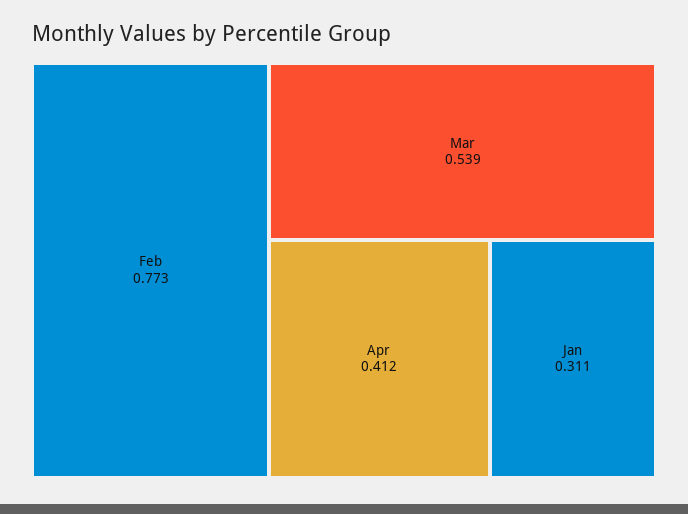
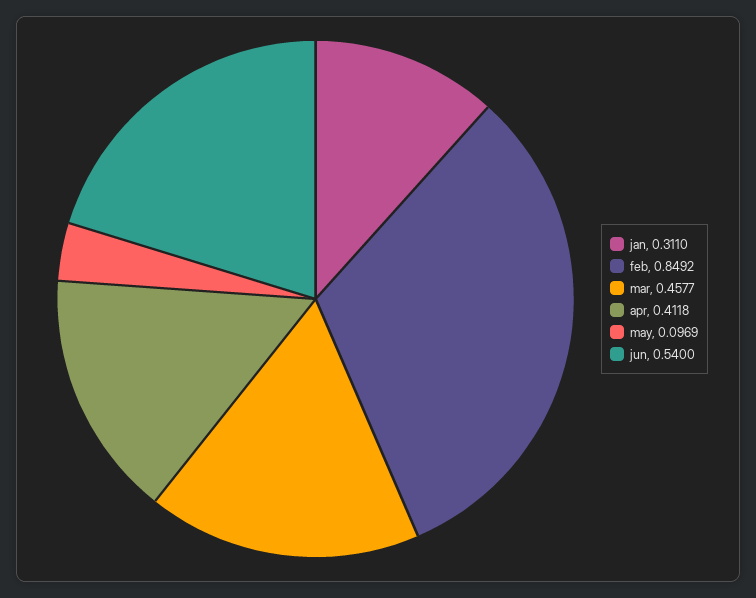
Feb: 0.773 -> 0.8492
Mar: 0.539 -> 0.4577
may: none -> 0.0969
jun: none -> 0.54

